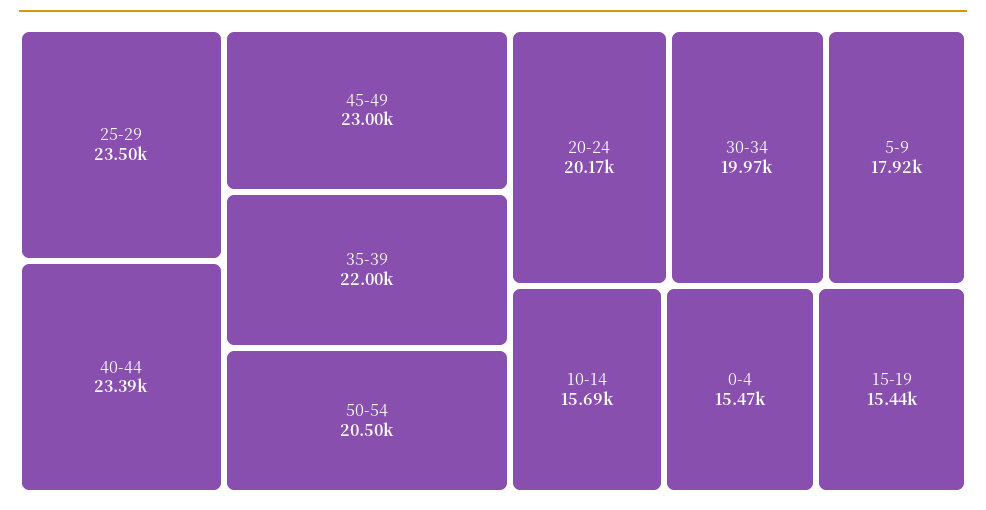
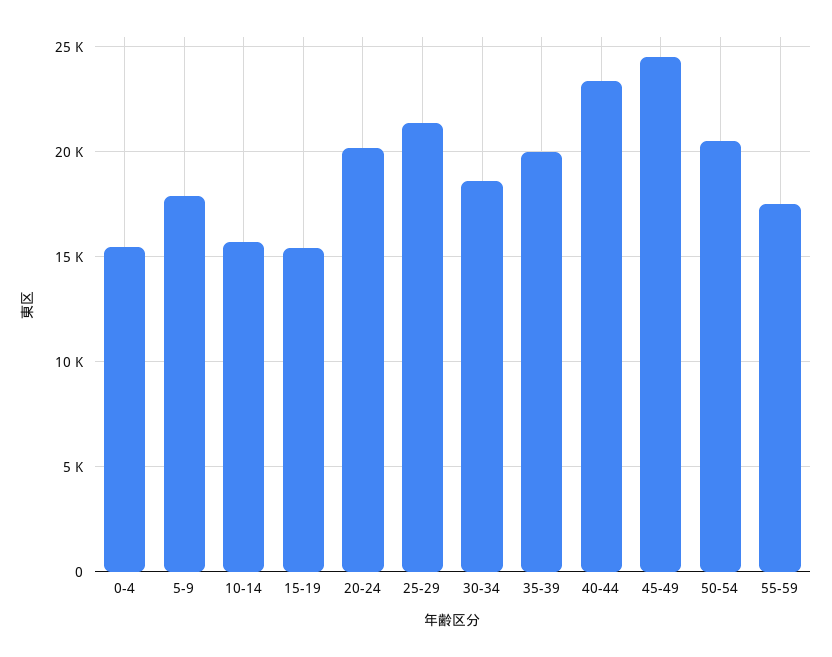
25-29: 23500 -> 21500
45-49: 23000 -> 24500
35-39: 22000 -> 20000
30-34: 19970 -> 18500
55-59: none -> 17500

